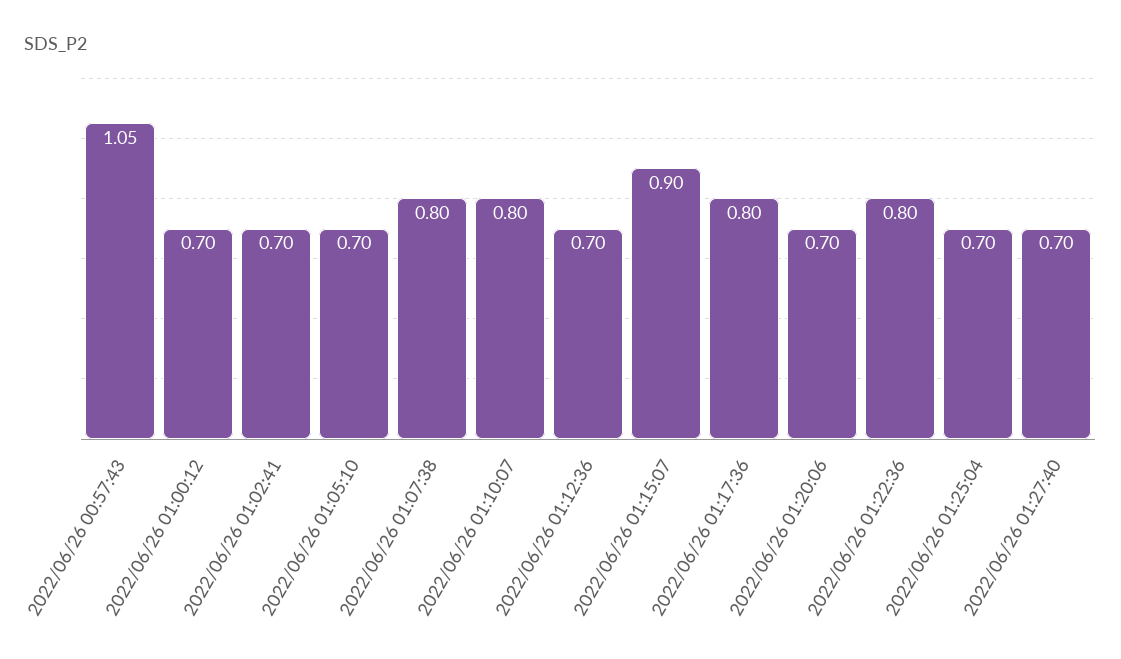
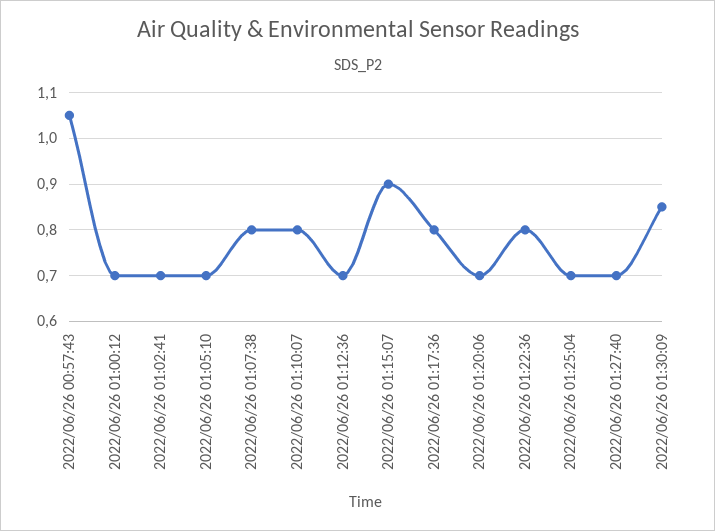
2022/06/26 01:30:09: none -> 0.85

